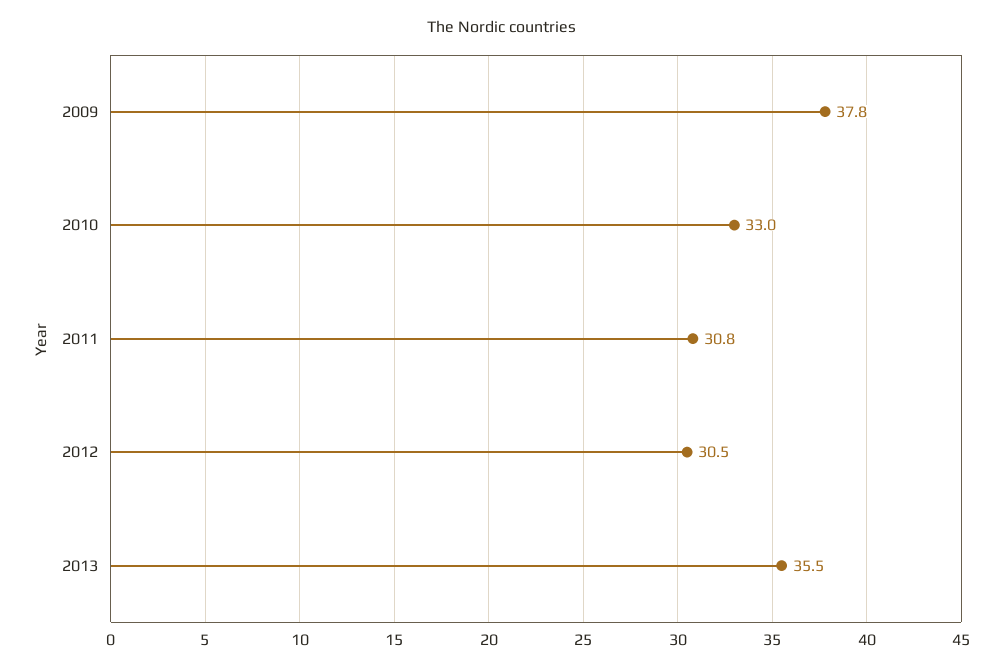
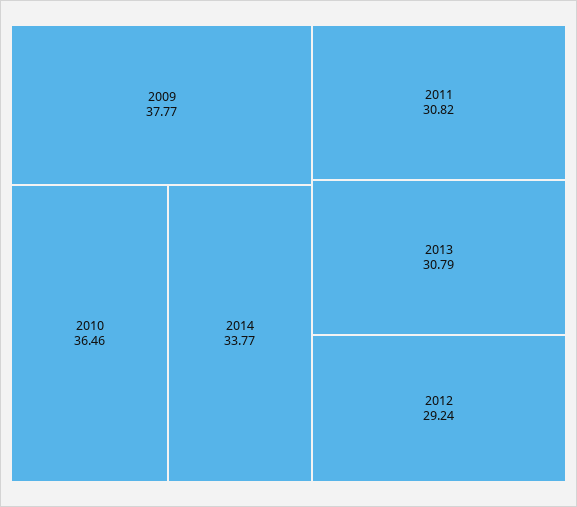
2010: 33 -> 36.46
2012: 30.5 -> 29.24
2013: 35.5 -> 30.79
2014: none -> 33.77

